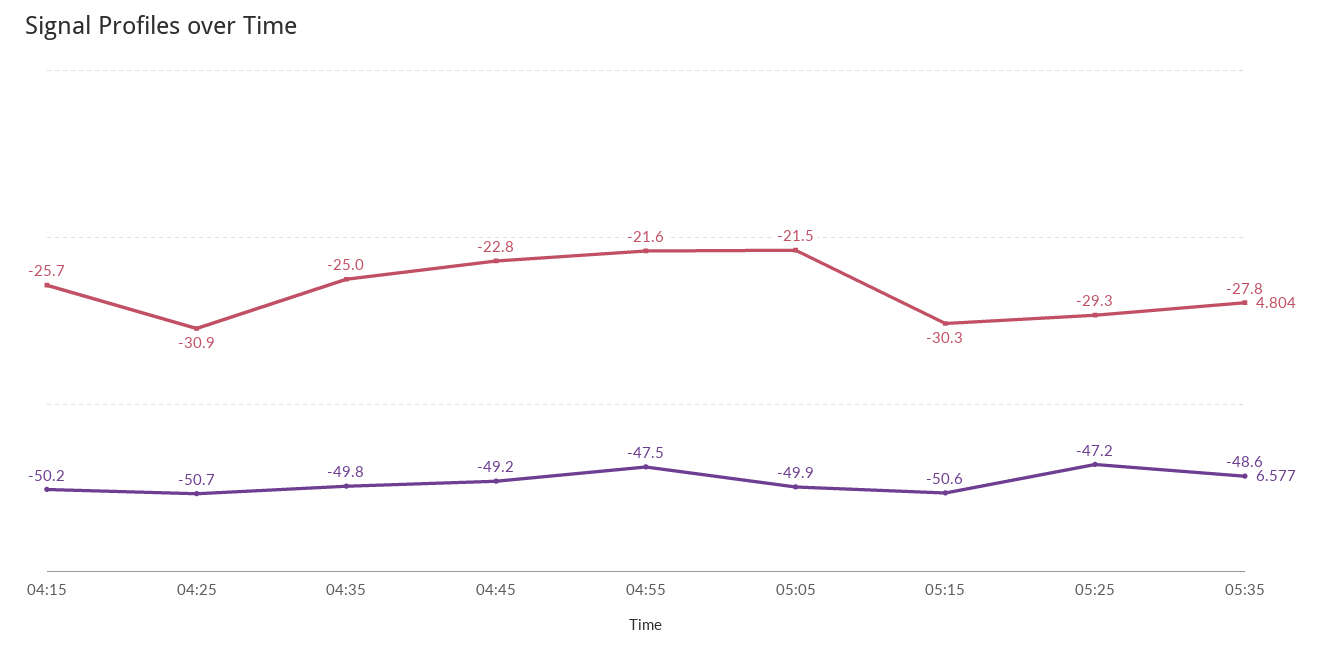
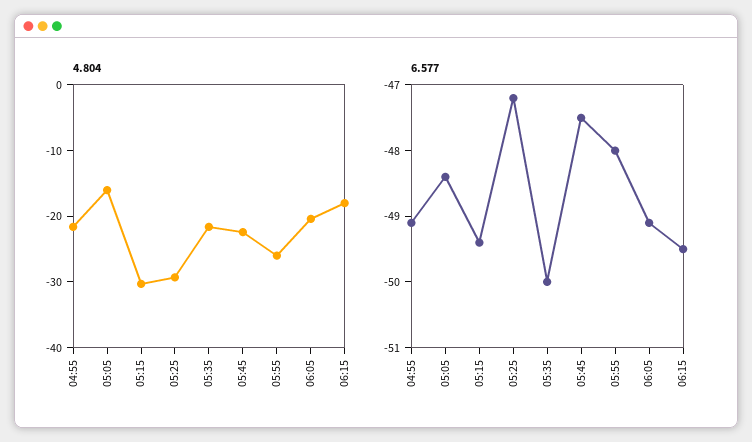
4.804, 04:15: -25.7 -> none
6.577, 04:15: -50.2 -> none
4.804, 04:25: -30.9 -> none
6.577, 04:25: -50.7 -> none
4.804, 04:35: -25 -> none
6.577, 04:35: -49.8 -> none
4.804, 04:45: -22.8 -> none
6.577, 04:45: -49.2 -> none
6.577, 04:55: -47.5 -> -49
4.804, 05:05: -21.5 -> -16
6.577, 05:05: -49.9 -> -48.5
6.577, 05:15: -50.6 -> -49.5
4.804, 05:35: -27.8 -> -22
6.577, 05:35: -48.6 -> -50
4.804, 05:45: none -> -22
4.804, 05:55: none -> -26
4.804, 06:05: none -> -20
4.804, 06:15: none -> -18
6.577, 05:45: none -> -47.5
6.577, 05:55: none -> -48
6.577, 06:05: none -> -49
6.577, 06:15: none -> -49.5

